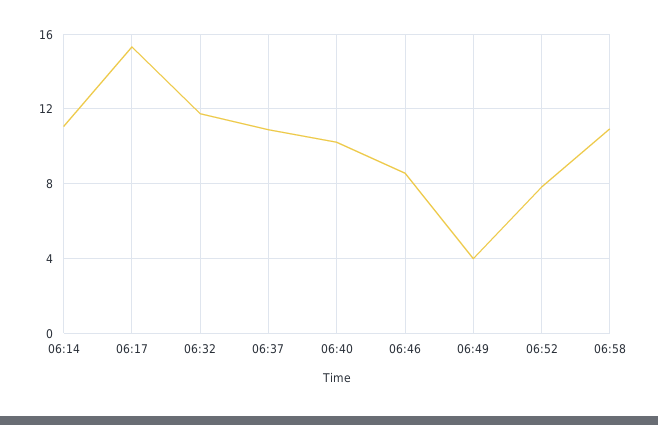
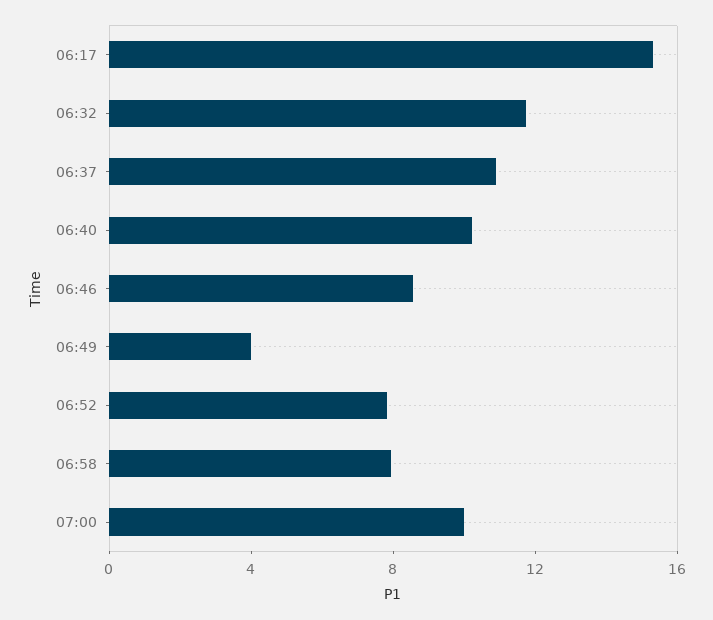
06:14: 11 -> none
06:58: 11 -> 8
07:00: none -> 10

